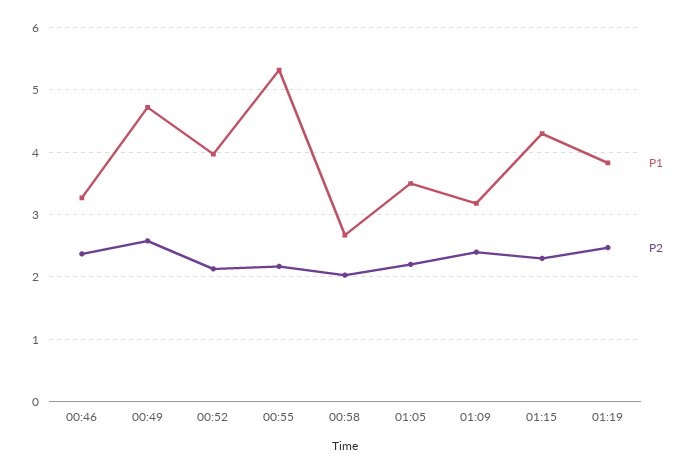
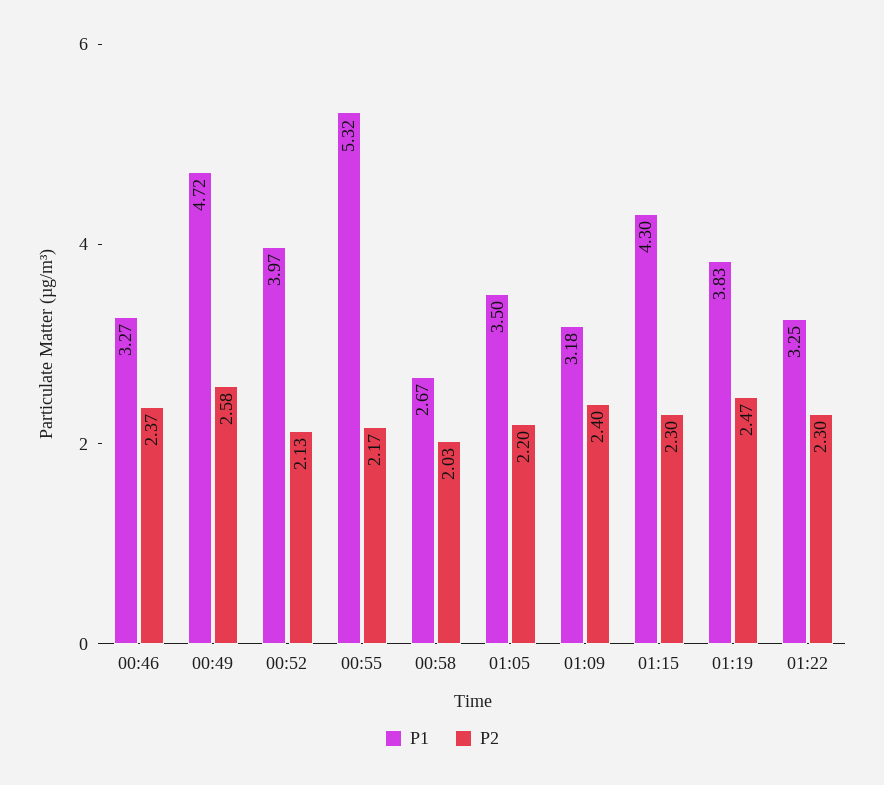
P1, 01:22: none -> 3.25
P2, 01:22: none -> 2.3

